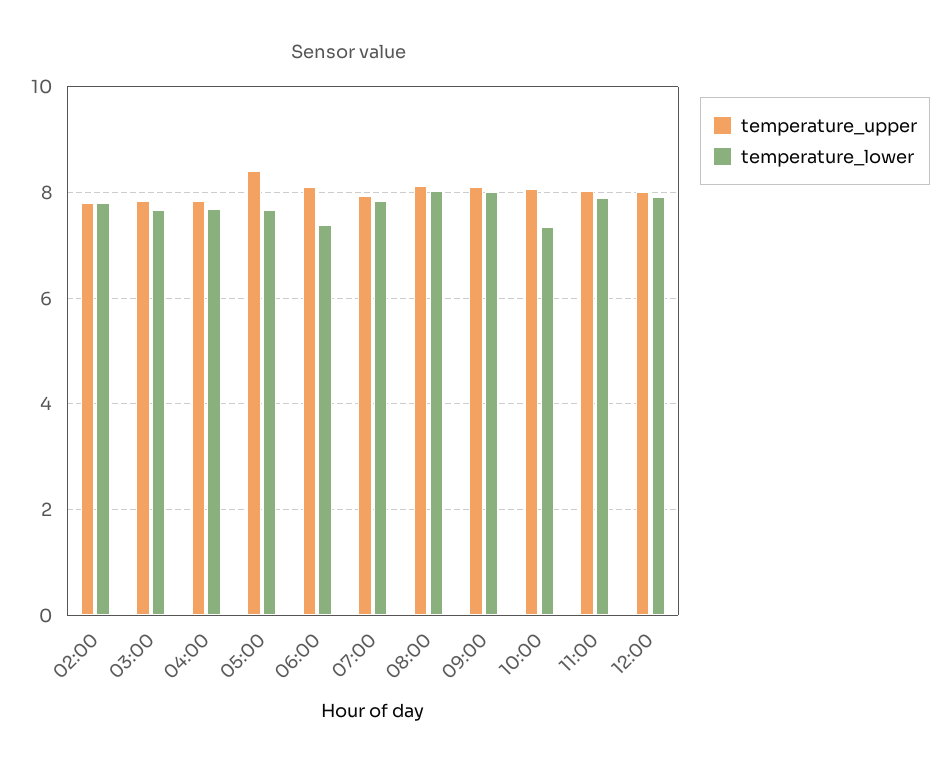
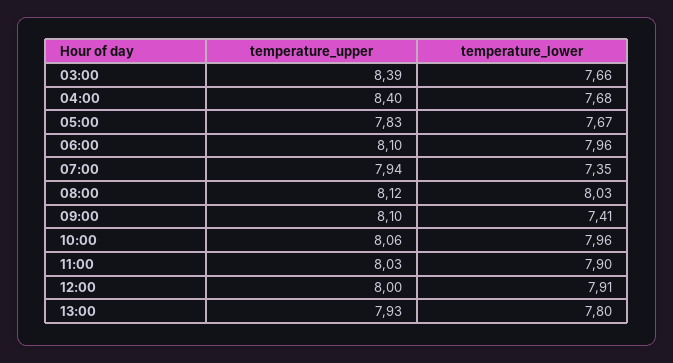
temperature_upper, 02:00: 7.8 -> none
temperature_lower, 02:00: 7.8 -> none
temperature_upper, 03:00: 7.8 -> 8.39
temperature_upper, 04:00: 7.8 -> 8.4
temperature_upper, 05:00: 8.4 -> 7.83
temperature_lower, 06:00: 7.4 -> 7.96
temperature_lower, 07:00: 7.8 -> 7.35
temperature_lower, 09:00: 8 -> 7.41
temperature_lower, 10:00: 7.4 -> 7.96
temperature_upper, 13:00: none -> 7.93
temperature_lower, 13:00: none -> 7.8

